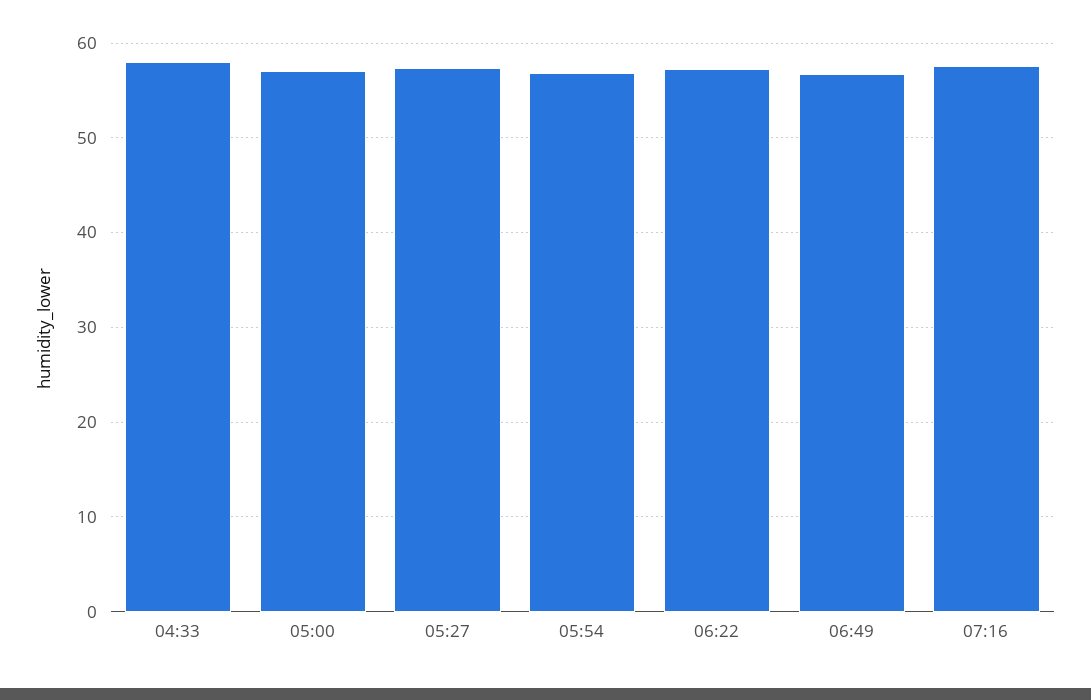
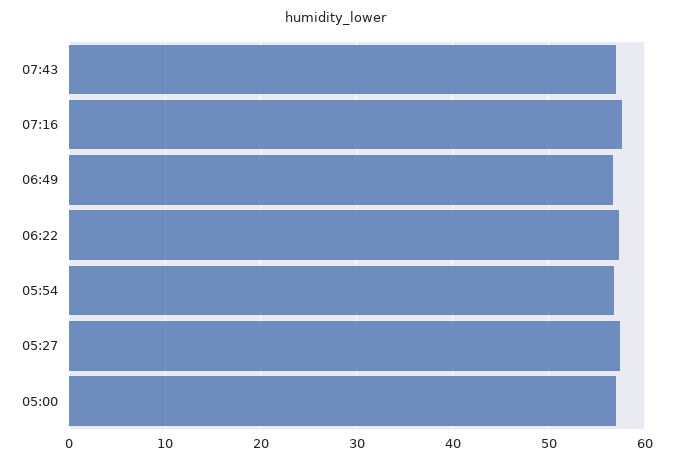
04:33: 58 -> none
07:43: none -> 57

